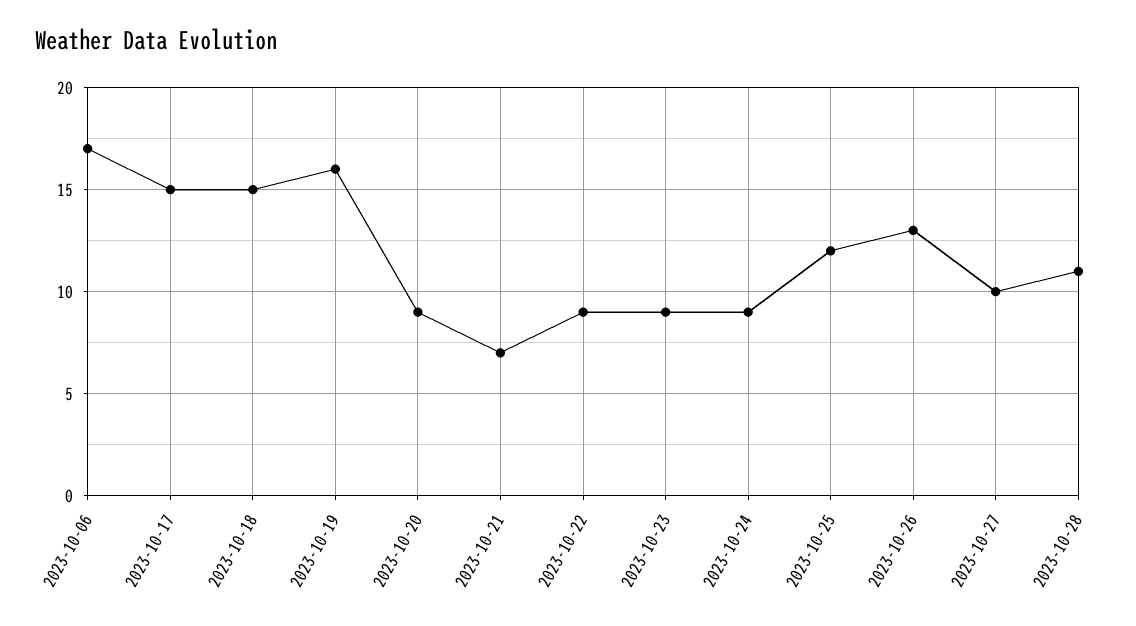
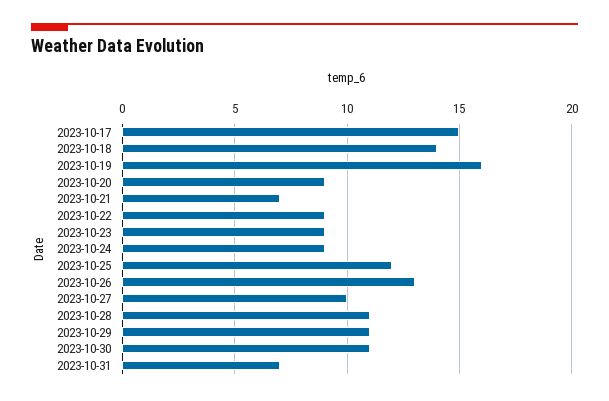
2023-10-06: 17 -> none
2023-10-18: 15 -> 14
2023-10-29: none -> 11
2023-10-30: none -> 11
2023-10-31: none -> 7

